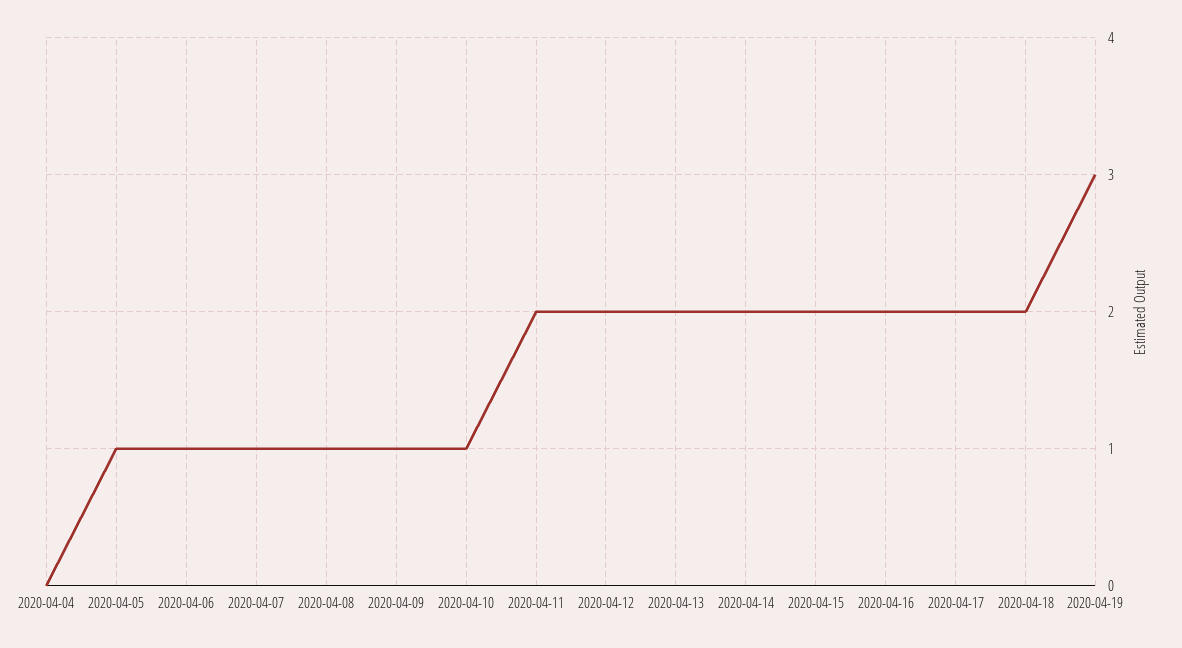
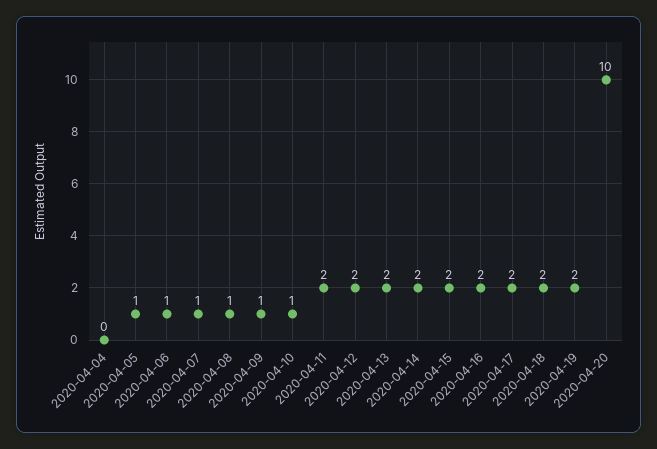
2020-04-19: 3 -> 2
2020-04-20: none -> 10

